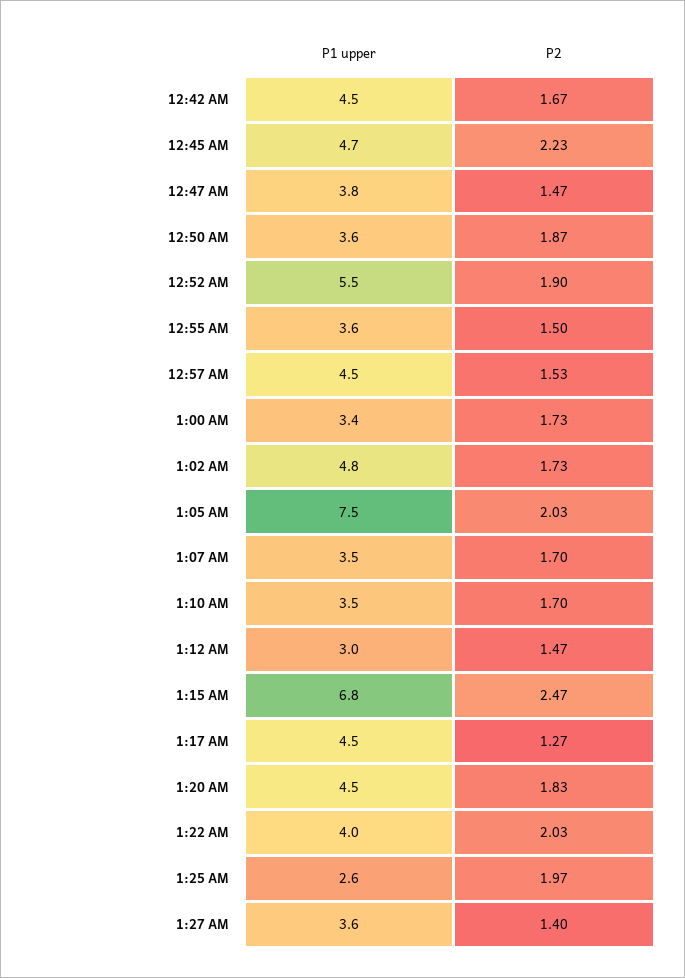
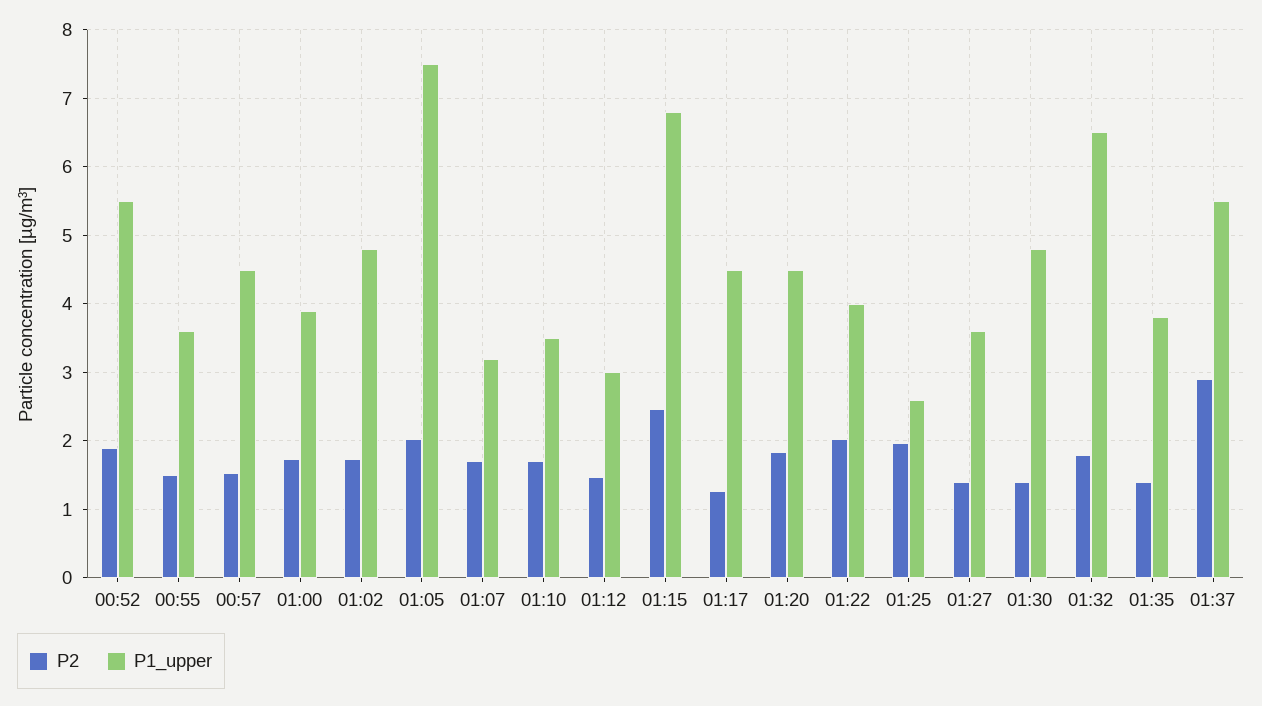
P1 upper, 12:42 AM: 4.5 -> none
P2, 12:42 AM: 1.67 -> none
P1 upper, 12:45 AM: 4.7 -> none
P2, 12:45 AM: 2.23 -> none
P1 upper, 12:47 AM: 3.8 -> none
P2, 12:47 AM: 1.47 -> none
P1 upper, 12:50 AM: 3.6 -> none
P2, 12:50 AM: 1.87 -> none
P1 upper, 1:00 AM: 3.4 -> 3.9
P1 upper, 1:07 AM: 3.5 -> 3.2
P2, 01:30: none -> 1.4
P1 upper, 01:30: none -> 4.8
P2, 01:32: none -> 1.8
P1 upper, 01:32: none -> 6.5
P2, 01:35: none -> 1.4
P1 upper, 01:35: none -> 3.8
P2, 01:37: none -> 2.9
P1 upper, 01:37: none -> 5.5

